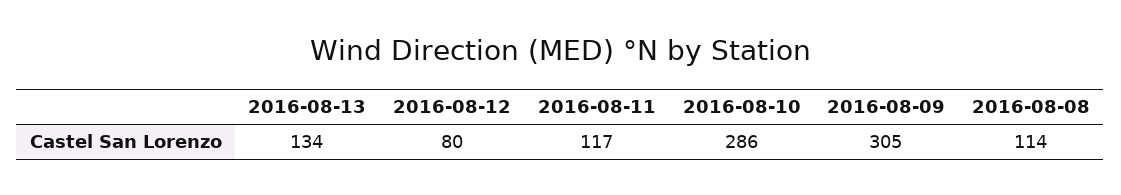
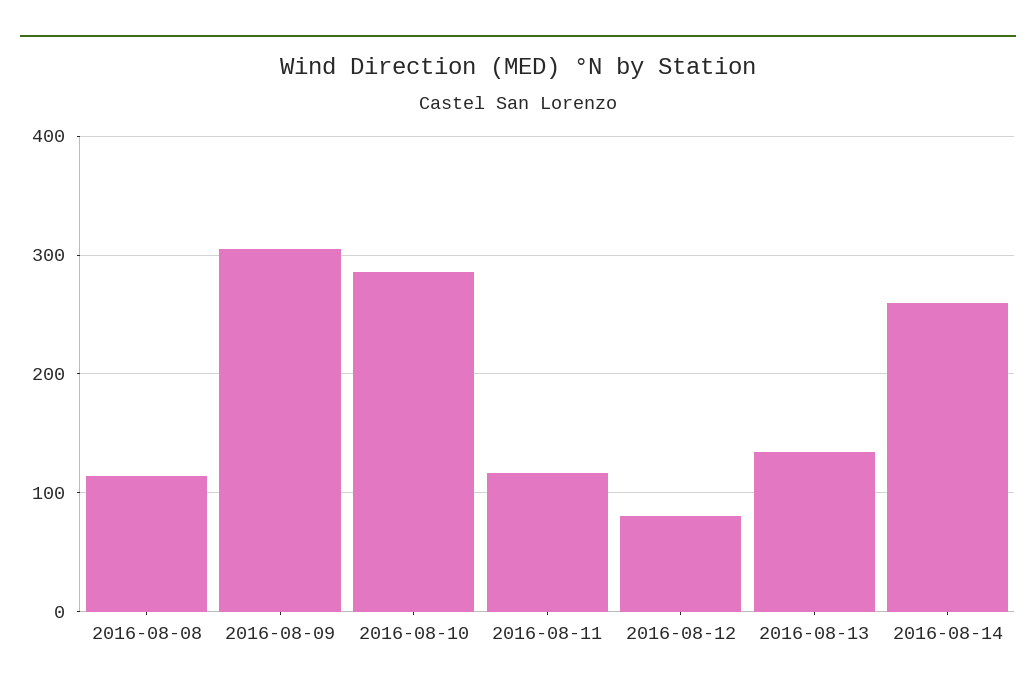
2016-08-14: none -> 260

